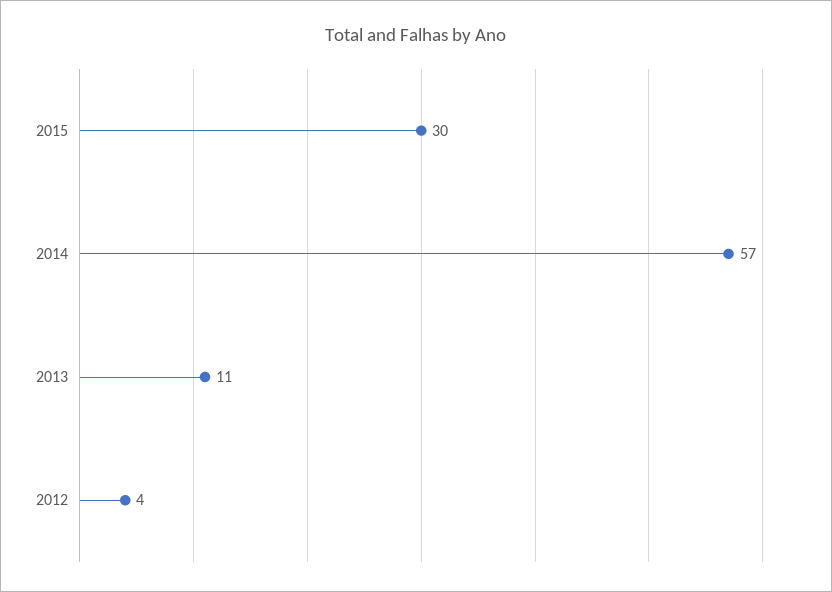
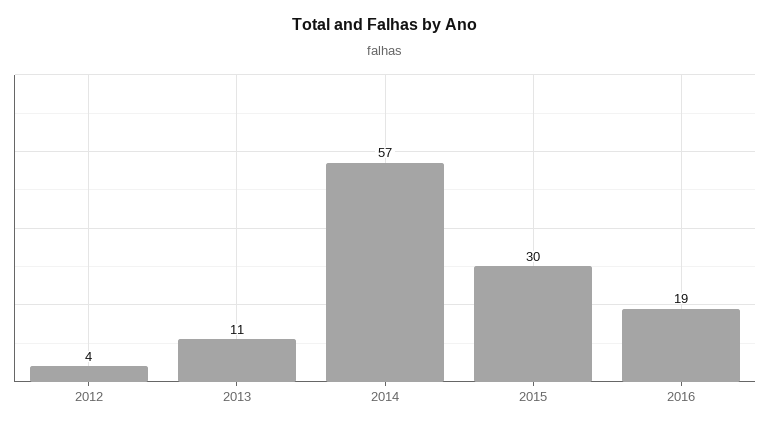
2016: none -> 19

